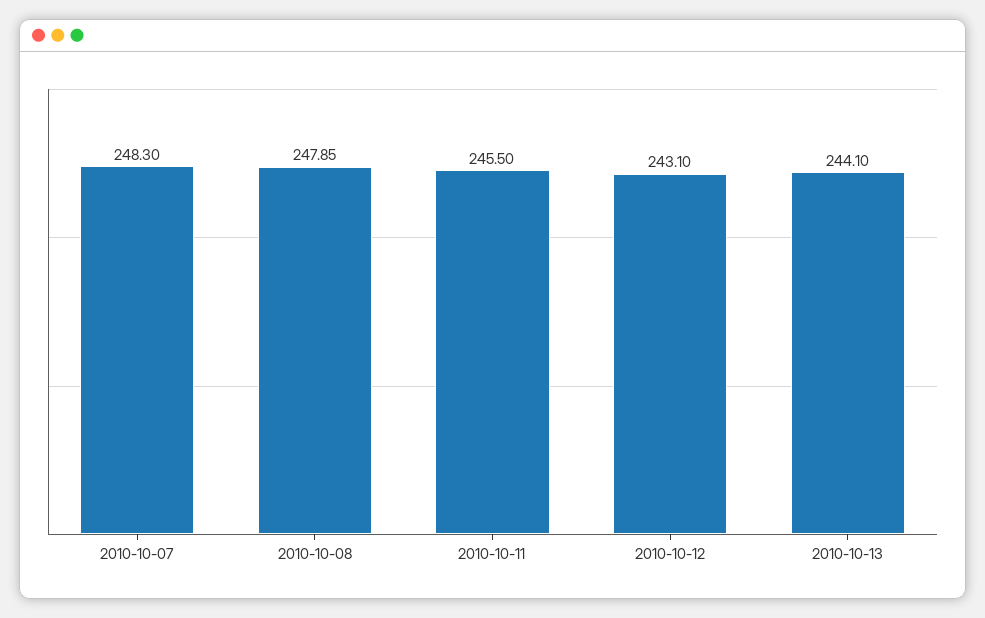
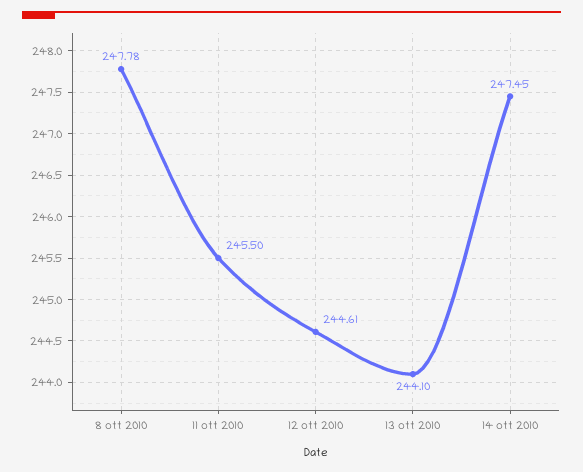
2010-10-07: 248.3 -> none
2010-10-08: 247.85 -> 247.78
2010-10-12: 243.1 -> 244.61
14 ott 2010: none -> 247.45

